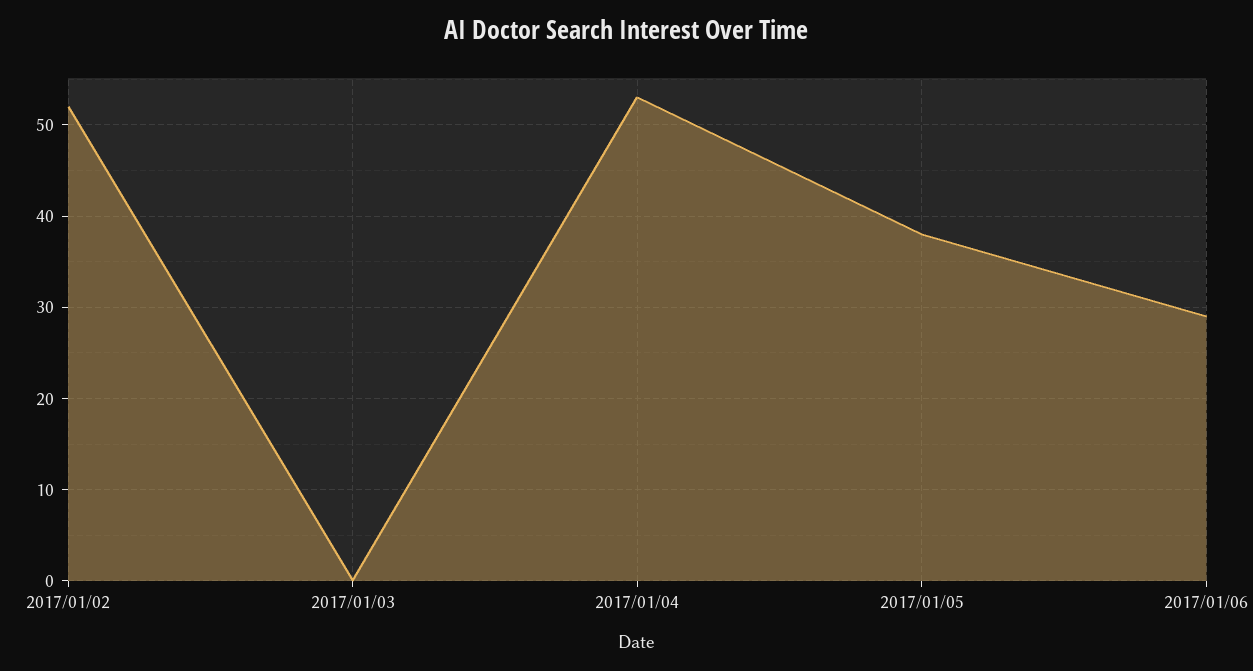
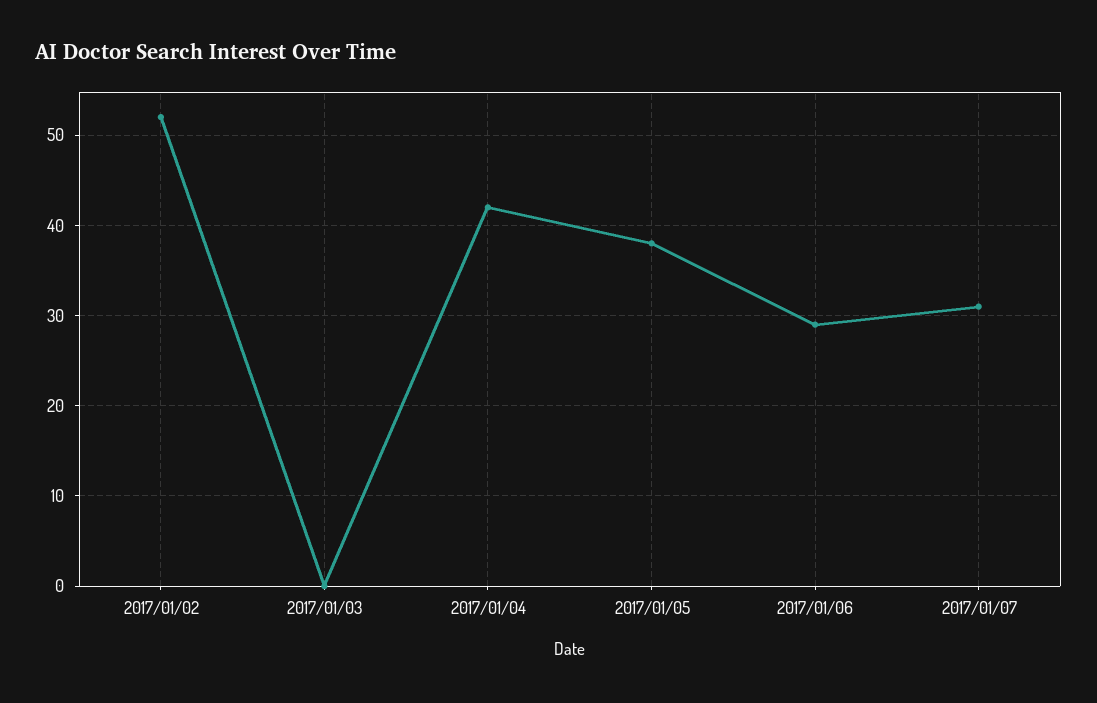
2017/01/04: 53 -> 42
2017/01/07: none -> 31

